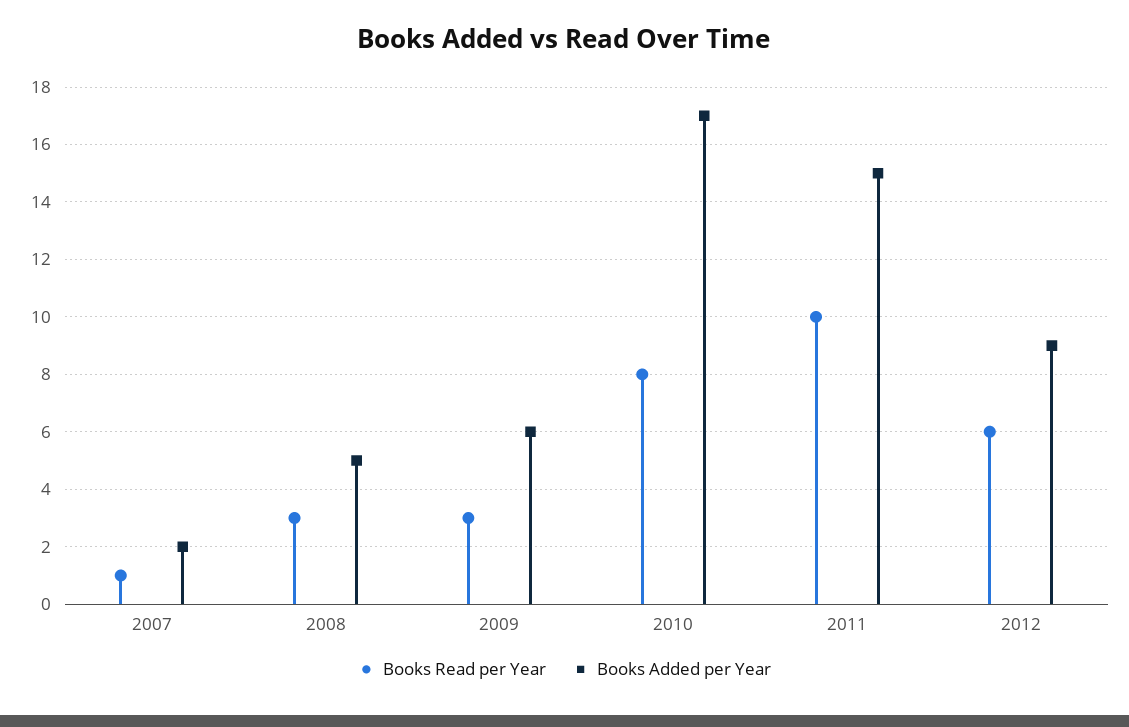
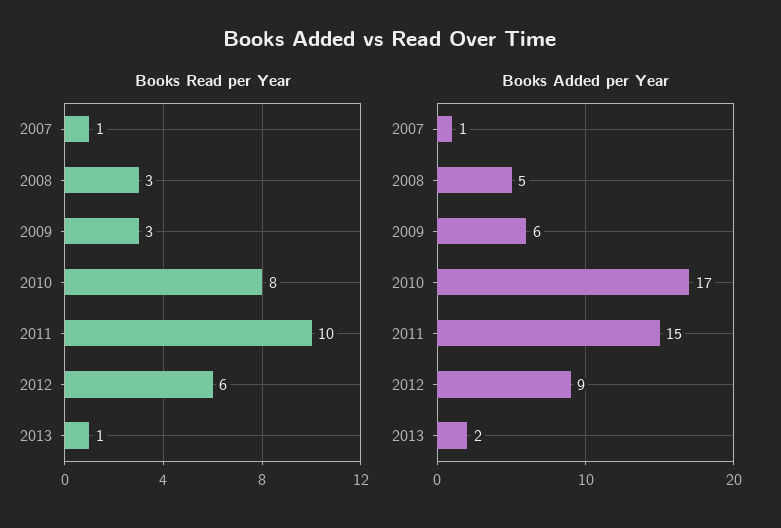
Books Added per Year, 2007: 2 -> 1
Books Read per Year, 2013: none -> 1
Books Added per Year, 2013: none -> 2

